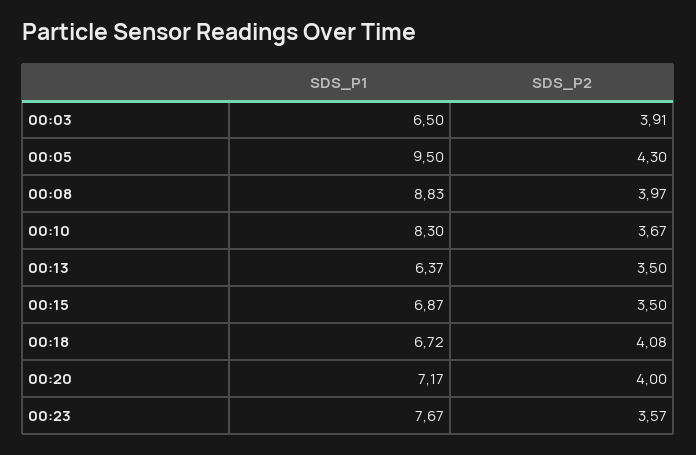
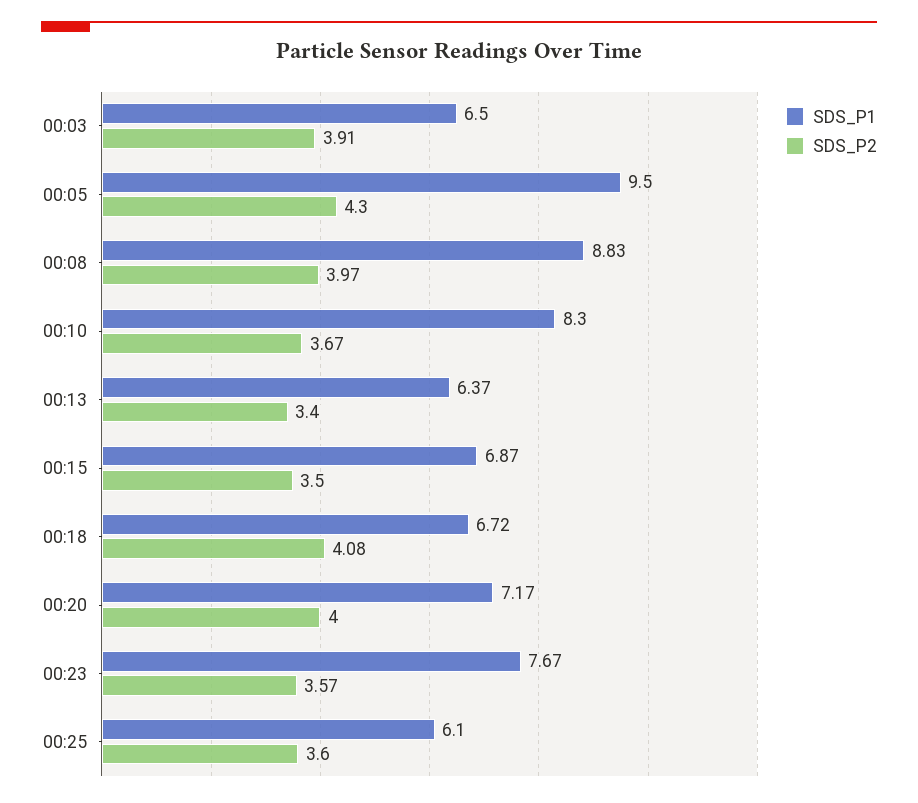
SDS_P2, 00:13: 3.5 -> 3.4
SDS_P1, 00:25: none -> 6.1
SDS_P2, 00:25: none -> 3.6

